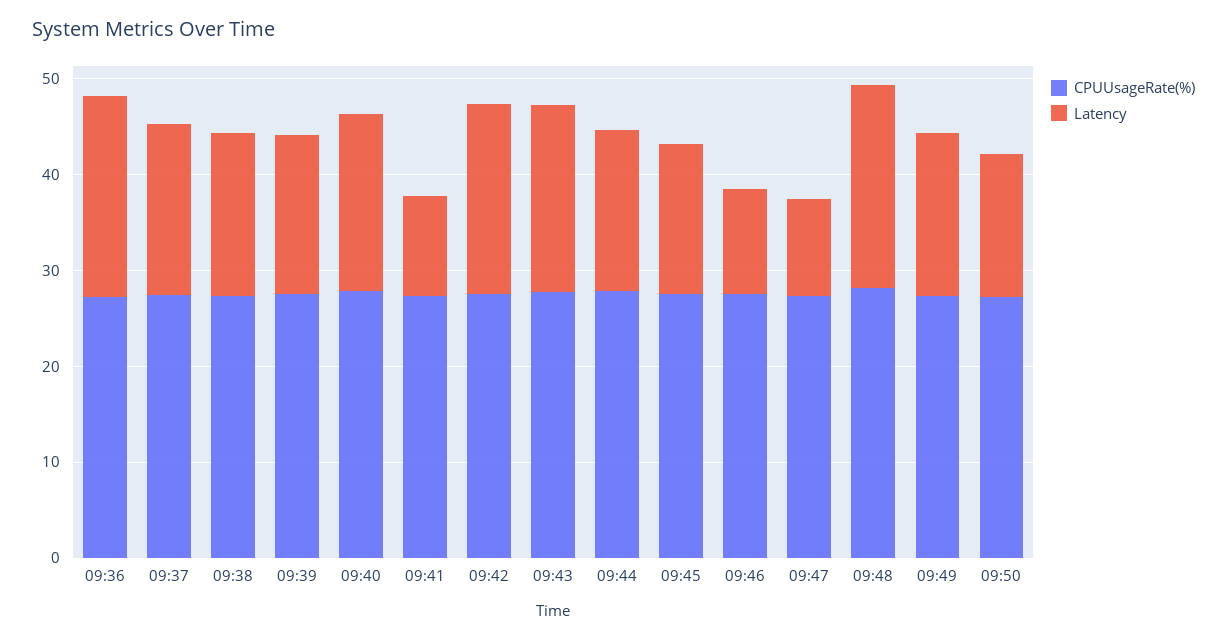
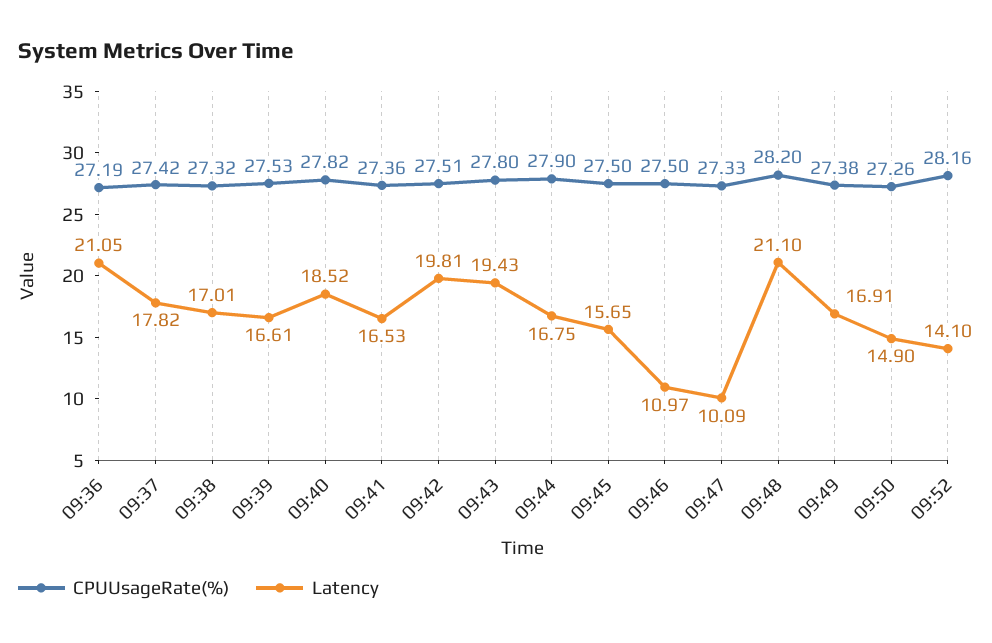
Latency, 09:41: 10 -> 16.53
CPUUsageRate(%), 09:52: none -> 28.16
Latency, 09:52: none -> 14.1

